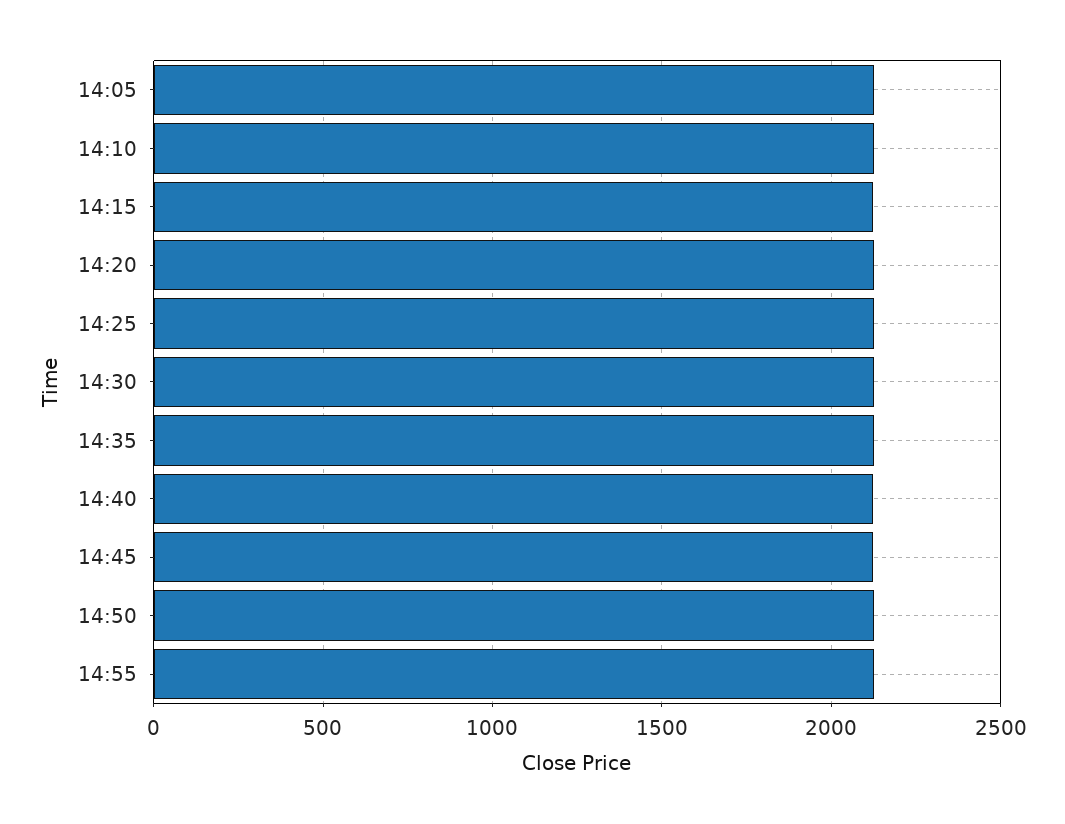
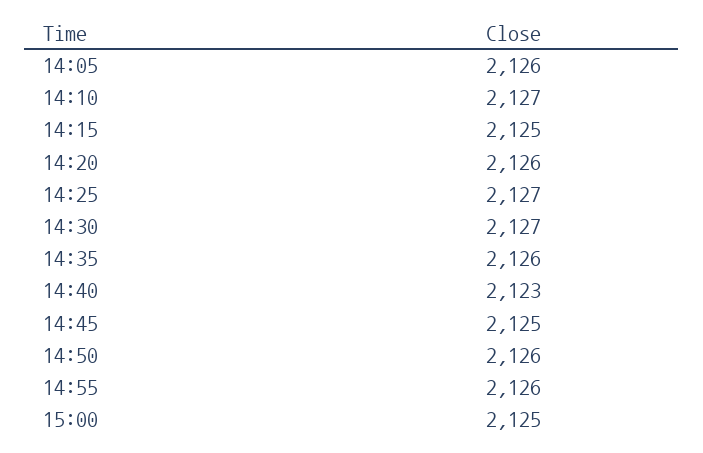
15:00: none -> 2125

